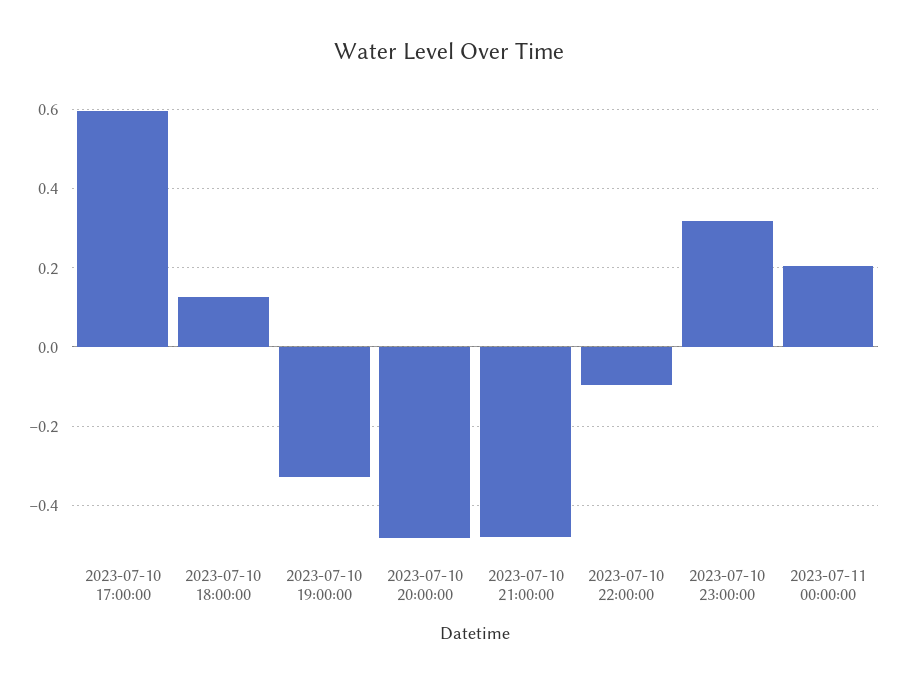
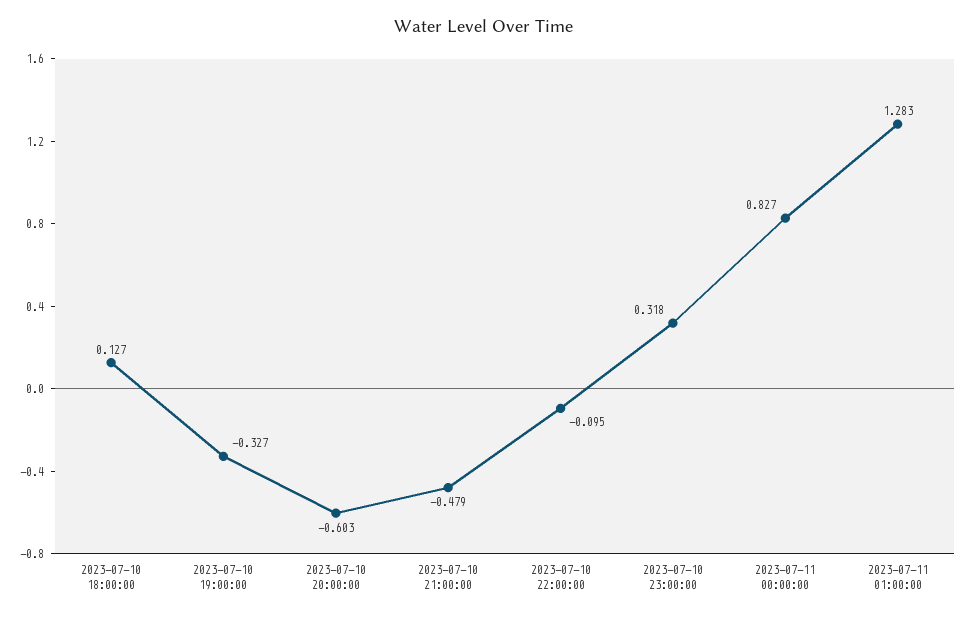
2023-07-10 17:00:00: 0.6 -> none
2023-07-10 20:00:00: -0.48 -> -0.603
2023-07-11 00:00:00: 0.2 -> 0.827
2023-07-11 01:00:00: none -> 1.283

